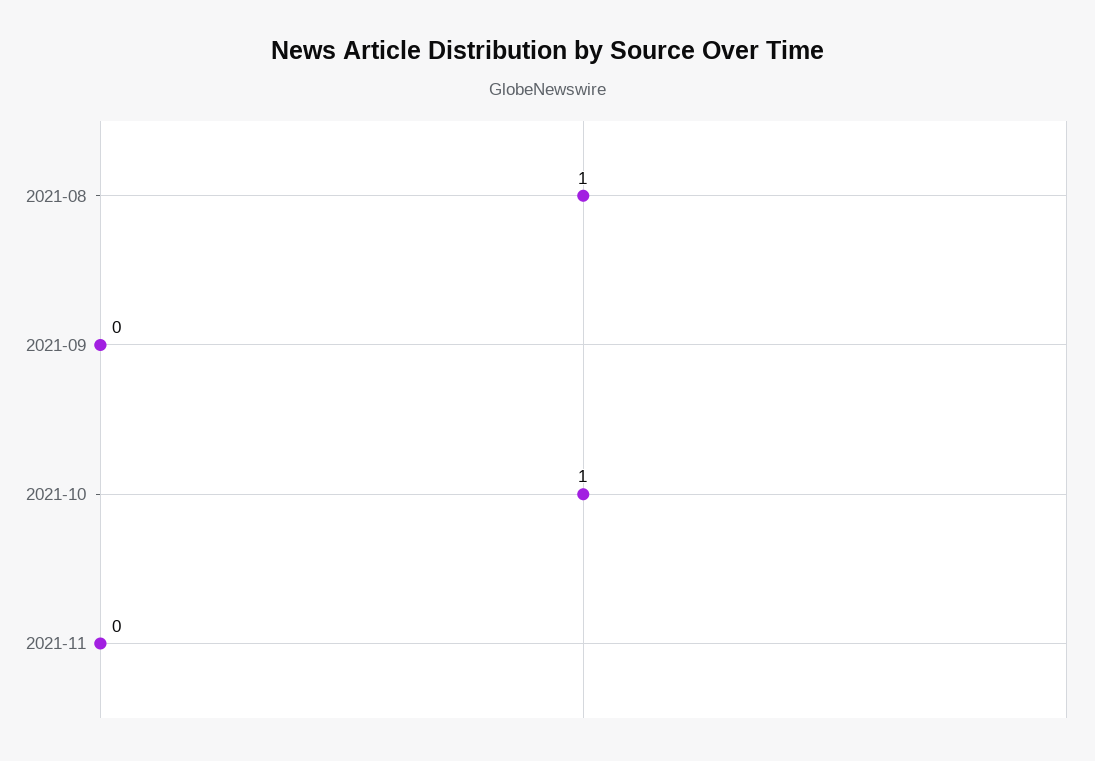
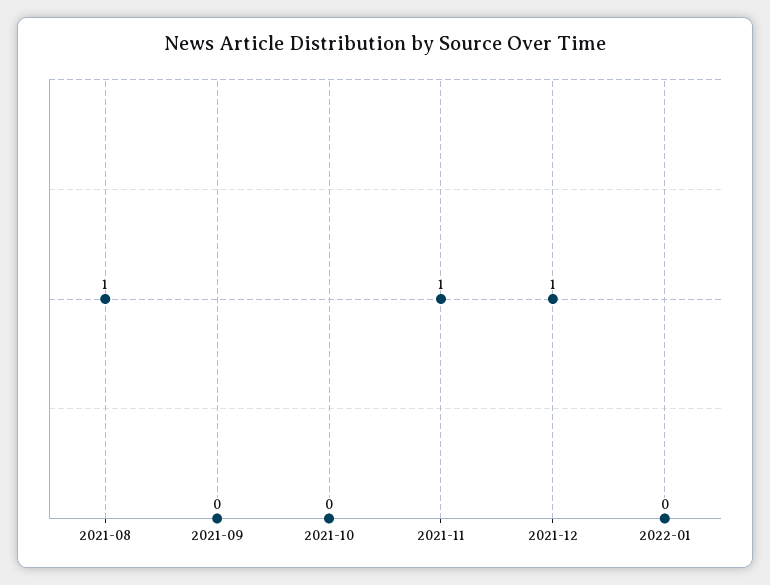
2021-10: 1 -> 0
2021-11: 0 -> 1
2021-12: none -> 1
2022-01: none -> 0

